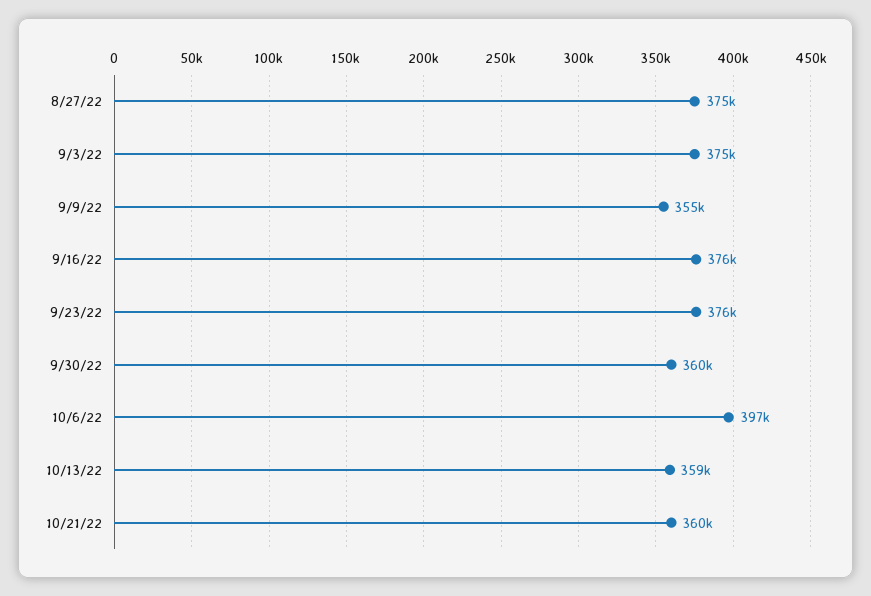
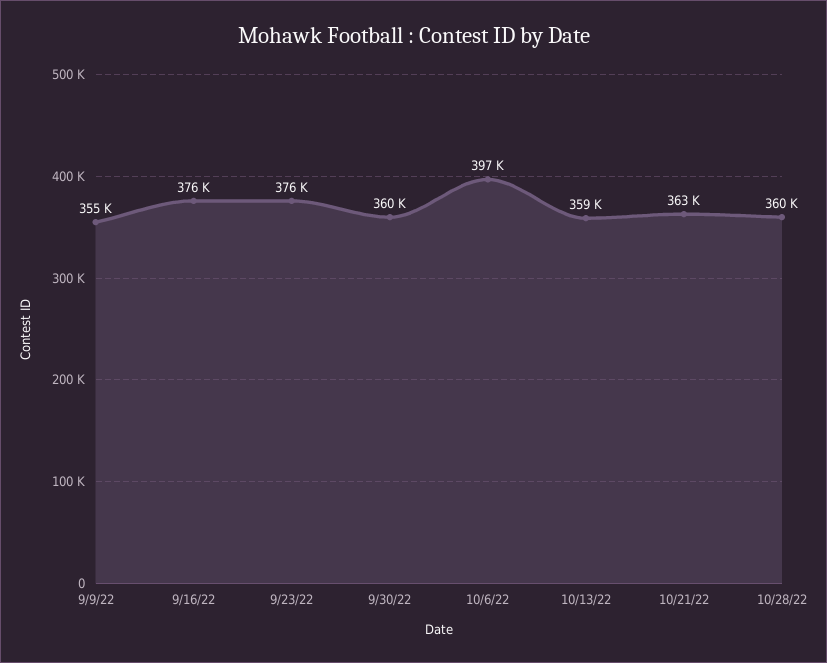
8/27/22: 375000 -> none
9/3/22: 375000 -> none
10/21/22: 360000 -> 363000
10/28/22: none -> 360000

